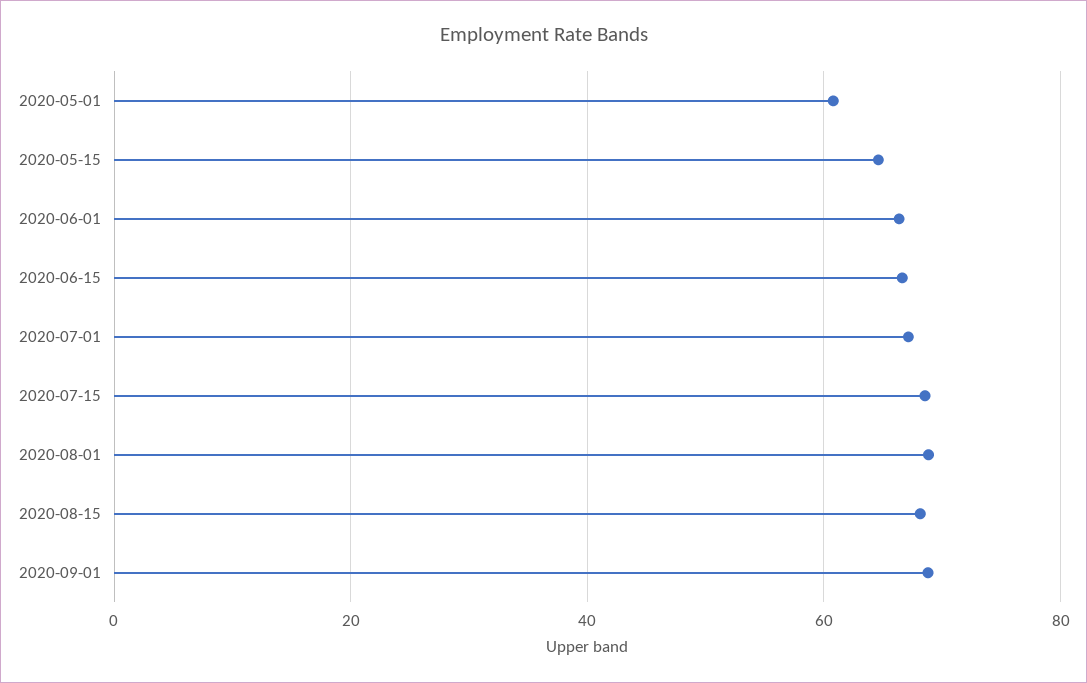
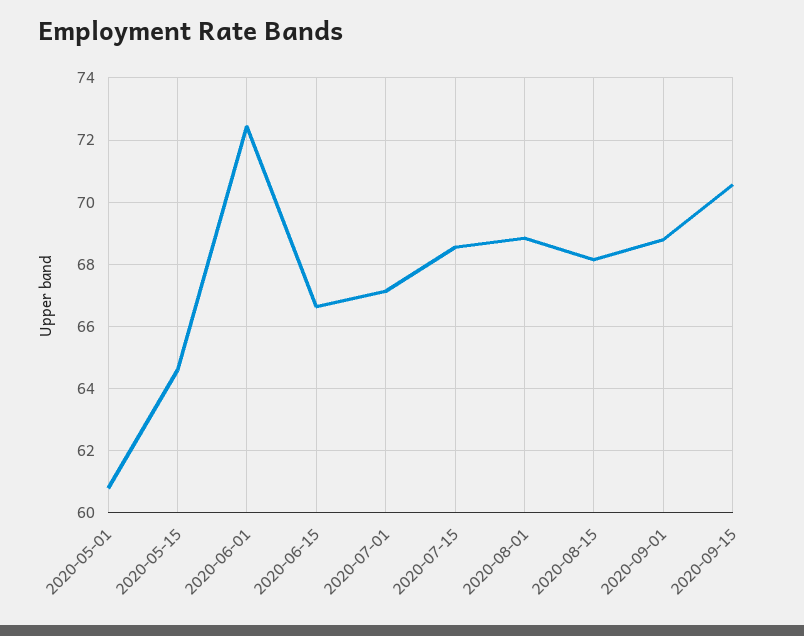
2020-06-01: 66 -> 72.4
2020-09-15: none -> 70.6

